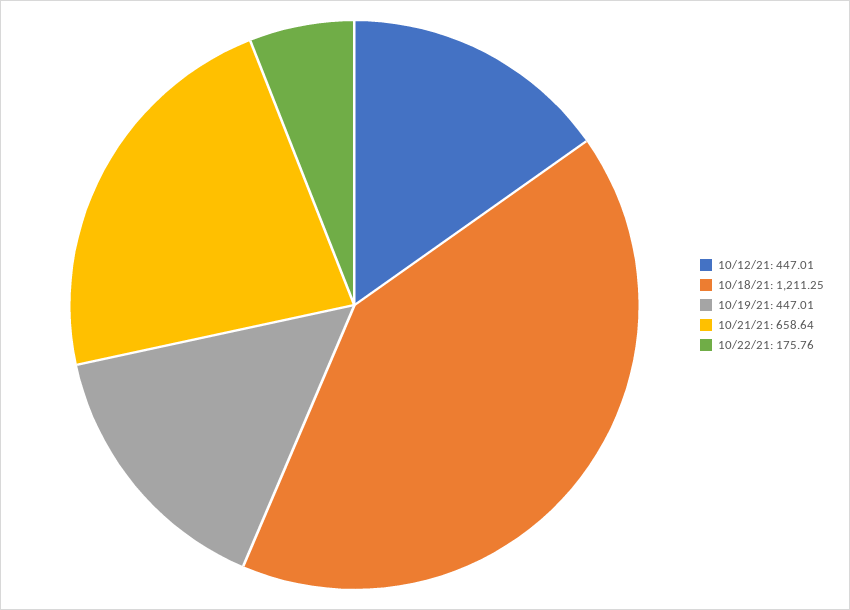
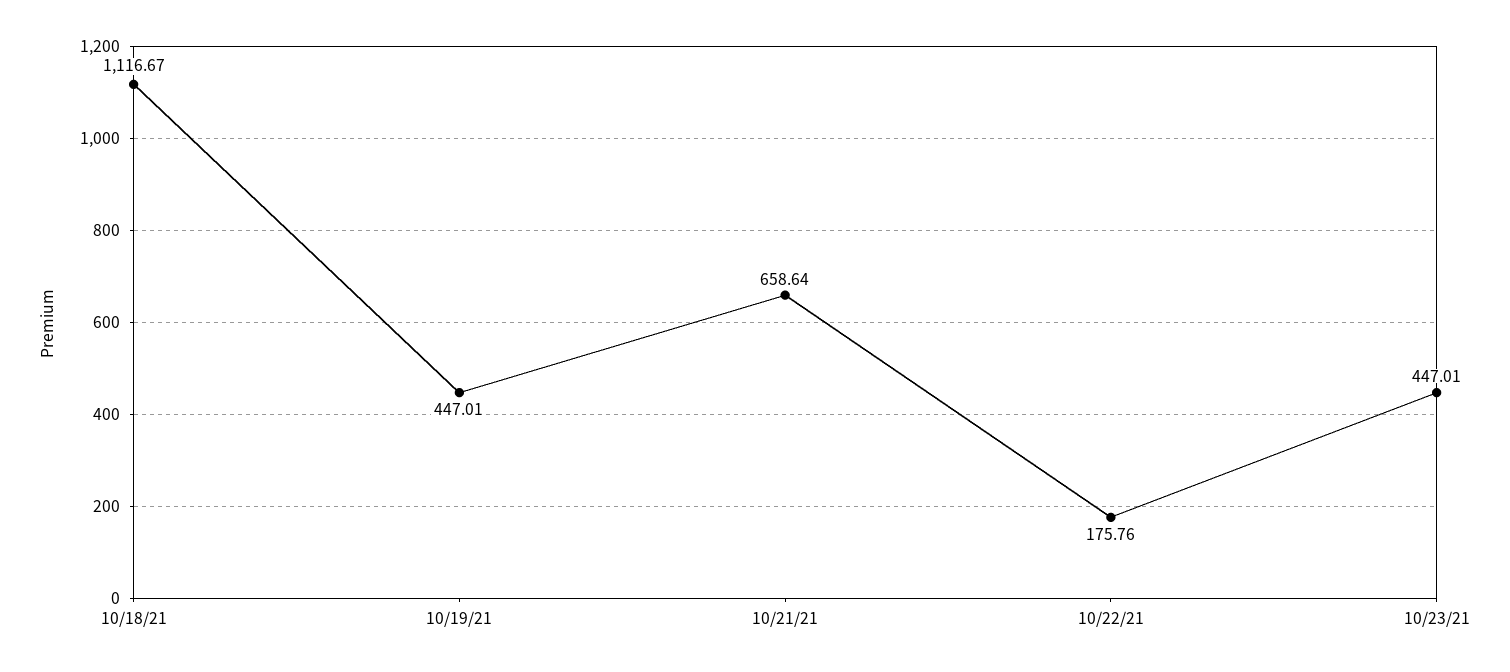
10/12/21: 447.01 -> none
10/18/21: 1211.25 -> 1116.67
10/23/21: none -> 447.01

